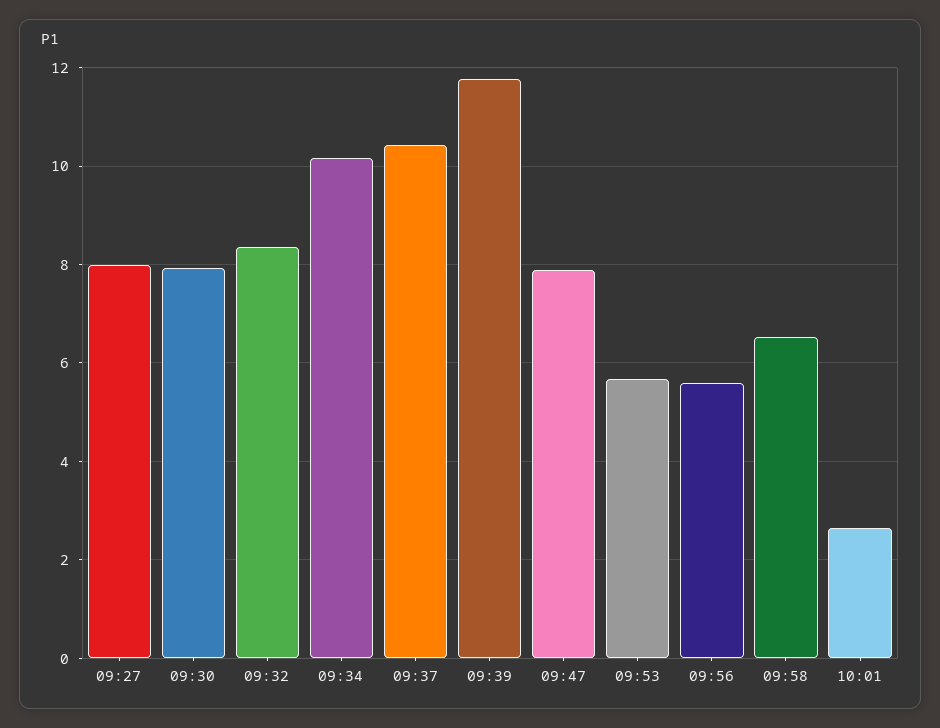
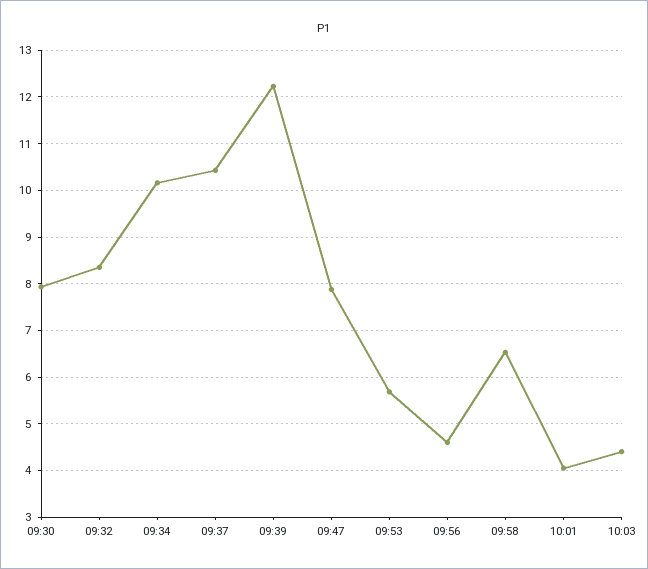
09:27: 8 -> none
09:39: 11.8 -> 12.2
09:56: 5.6 -> 4.6
10:01: 2.6 -> 4
10:03: none -> 4.4

